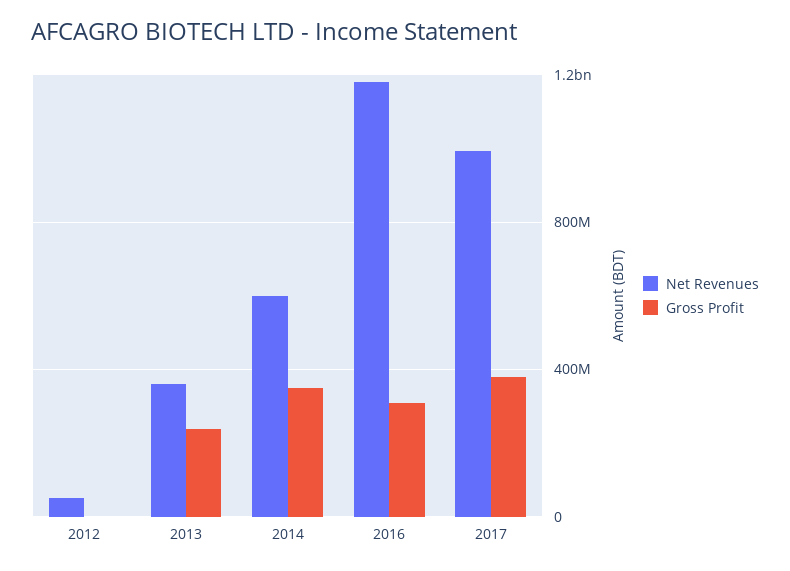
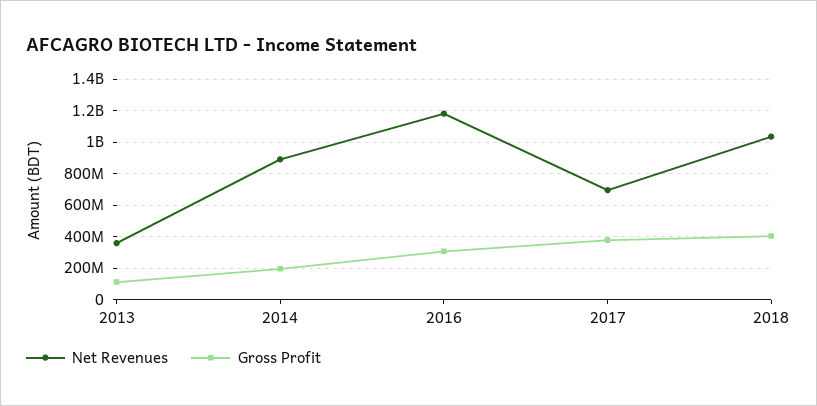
Net Revenues, 2012: 50000000 -> none
Gross Profit, 2012: 0 -> none
Gross Profit, 2013: 250000000 -> 100000000
Net Revenues, 2014: 600000000 -> 900000000
Gross Profit, 2014: 350000000 -> 200000000
Net Revenues, 2017: 1000000000 -> 700000000
Net Revenues, 2018: none -> 1050000000
Gross Profit, 2018: none -> 400000000

